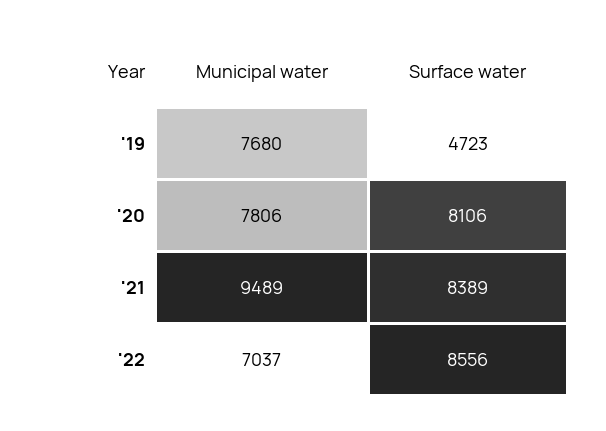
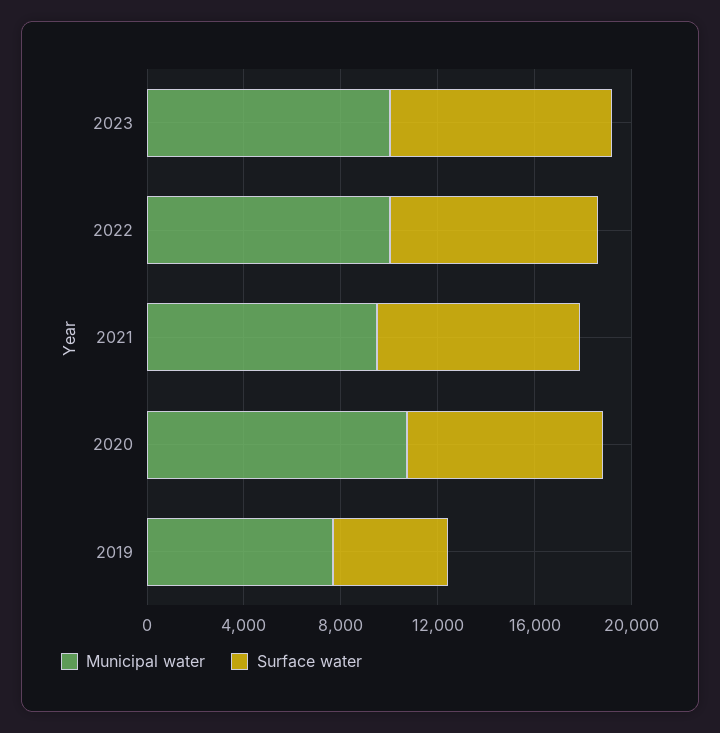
Municipal water, '20: 7806 -> 11000
Municipal water, '22: 7037 -> 10000
Municipal water, 2023: none -> 10000
Surface water, 2023: none -> 9000

